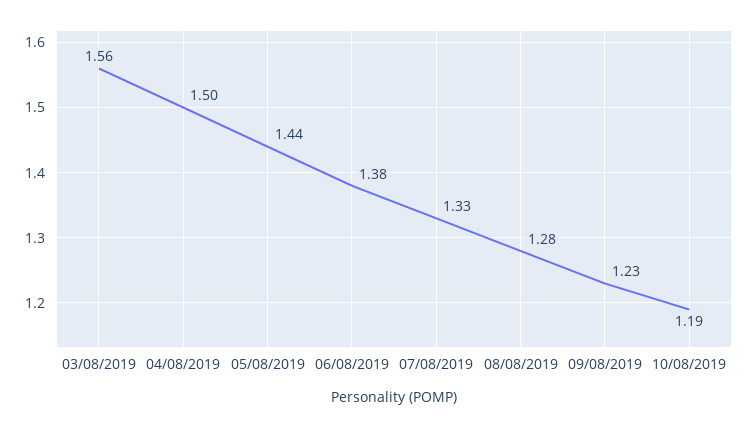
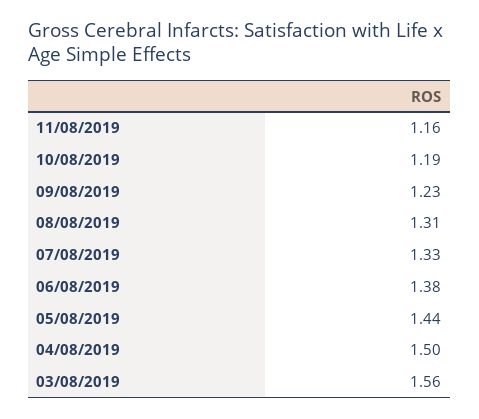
08/08/2019: 1.28 -> 1.31
11/08/2019: none -> 1.16

